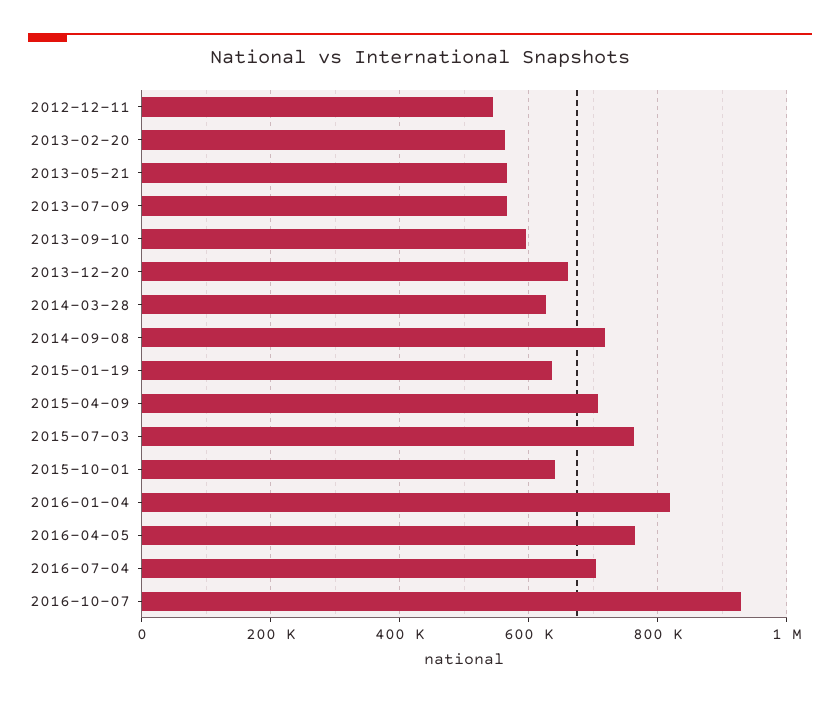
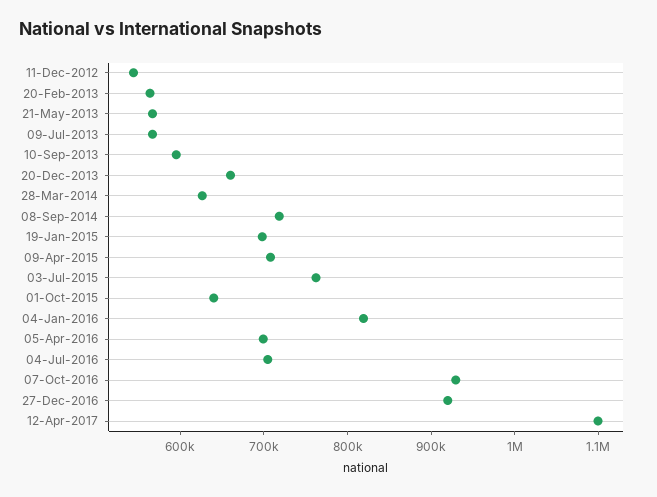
2015-01-19: 640000 -> 700000
2016-04-05: 760000 -> 700000
27-Dec-2016: none -> 920000
12-Apr-2017: none -> 1100000

